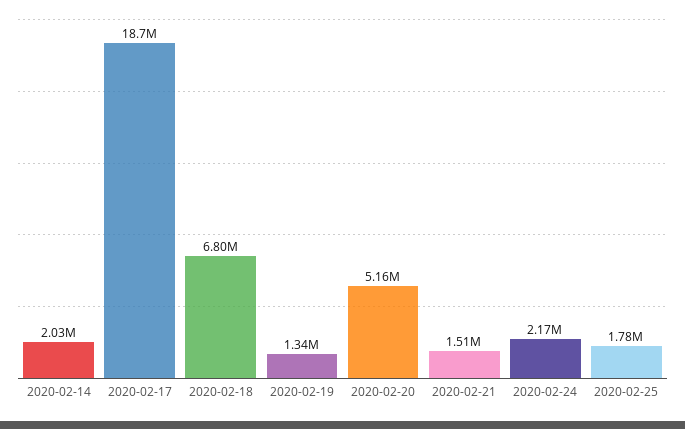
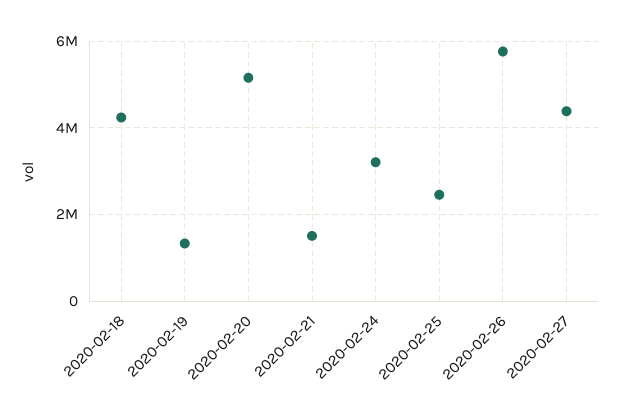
2020-02-14: 2030000 -> none
2020-02-17: 18700000 -> none
2020-02-18: 6800000 -> 4200000
2020-02-24: 2170000 -> 3200000
2020-02-25: 1780000 -> 2400000
2020-02-26: none -> 5800000
2020-02-27: none -> 4400000

